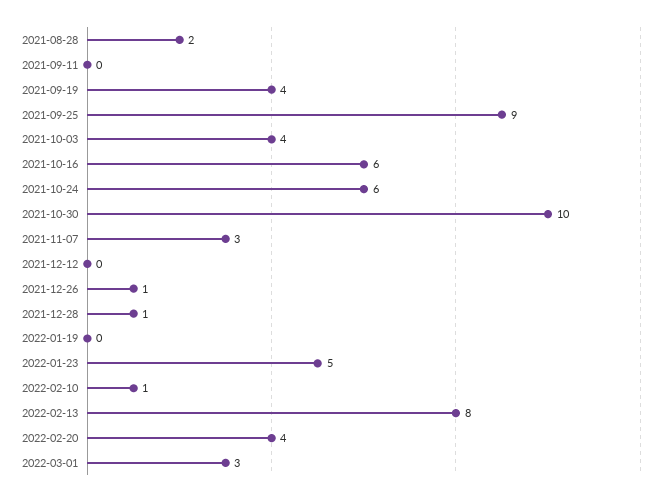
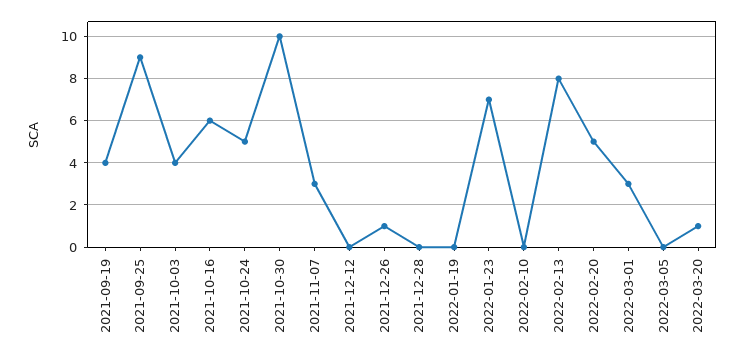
2021-08-28: 2 -> none
2021-09-11: 0 -> none
2021-10-24: 6 -> 5
2021-12-28: 1 -> 0
2022-01-23: 5 -> 7
2022-02-10: 1 -> 0
2022-02-20: 4 -> 5
2022-03-05: none -> 0
2022-03-20: none -> 1

